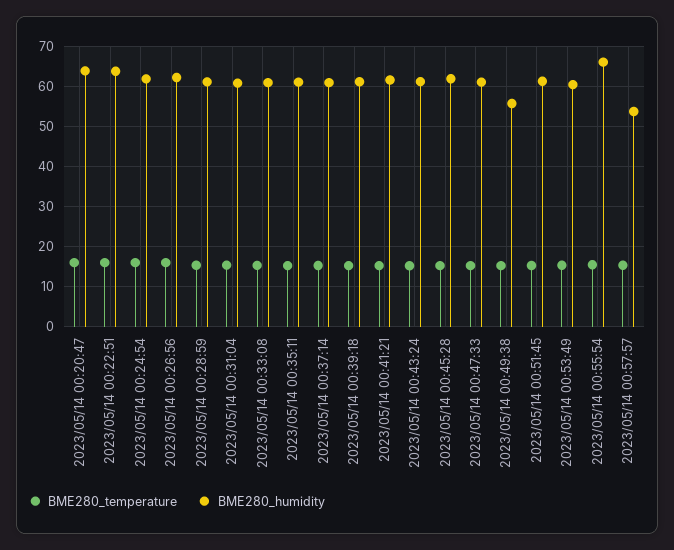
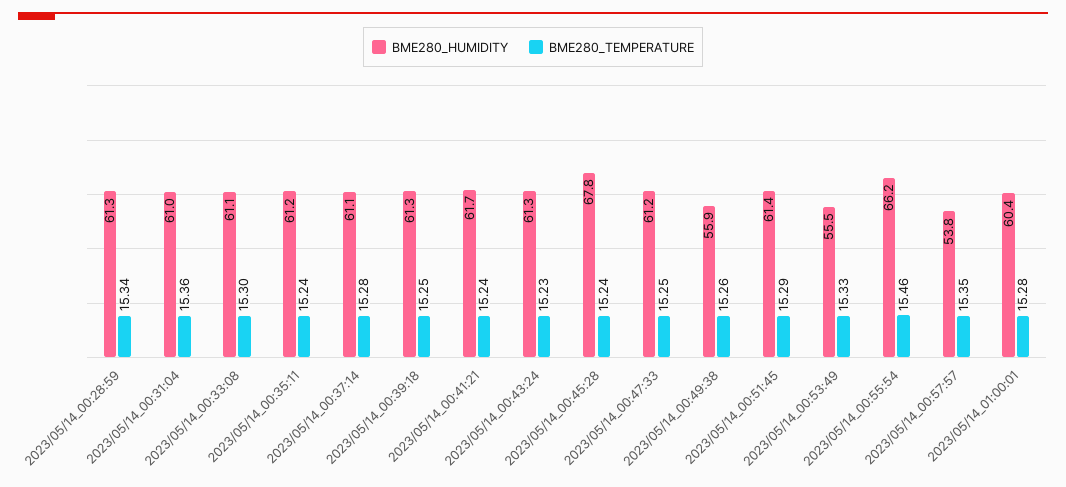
BME280_temperature, 2023/05/14 00:20:47: 16 -> none
BME280_humidity, 2023/05/14 00:20:47: 64 -> none
BME280_temperature, 2023/05/14 00:22:51: 16 -> none
BME280_humidity, 2023/05/14 00:22:51: 64 -> none
BME280_temperature, 2023/05/14 00:24:54: 16 -> none
BME280_humidity, 2023/05/14 00:24:54: 62 -> none
BME280_temperature, 2023/05/14 00:26:56: 16 -> none
BME280_humidity, 2023/05/14 00:26:56: 62 -> none
BME280_humidity, 2023/05/14 00:45:28: 62 -> 67.8
BME280_humidity, 2023/05/14 00:53:49: 60 -> 55.5
BME280_humidity, 2023/05/14_01:00:01: none -> 60.4
BME280_temperature, 2023/05/14_01:00:01: none -> 15.28

